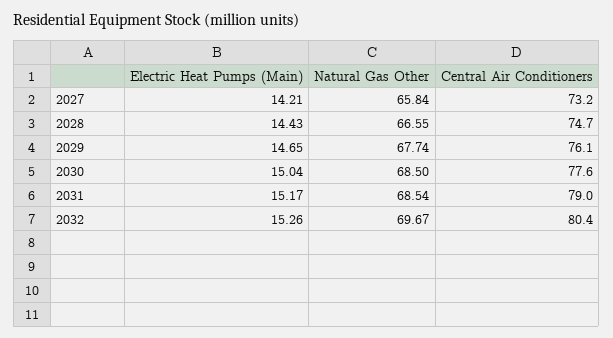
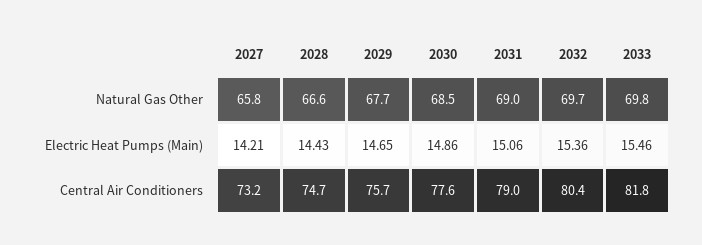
Central Air Conditioners, 2029: 76.1 -> 75.7
Electric Heat Pumps (Main), 2030: 15.04 -> 14.86
Electric Heat Pumps (Main), 2031: 15.17 -> 15.06
Natural Gas Other, 2031: 68.54 -> 69
Electric Heat Pumps (Main), 2032: 15.26 -> 15.36
Natural Gas Other, 2033: none -> 69.8
Electric Heat Pumps (Main), 2033: none -> 15.46
Central Air Conditioners, 2033: none -> 81.8

